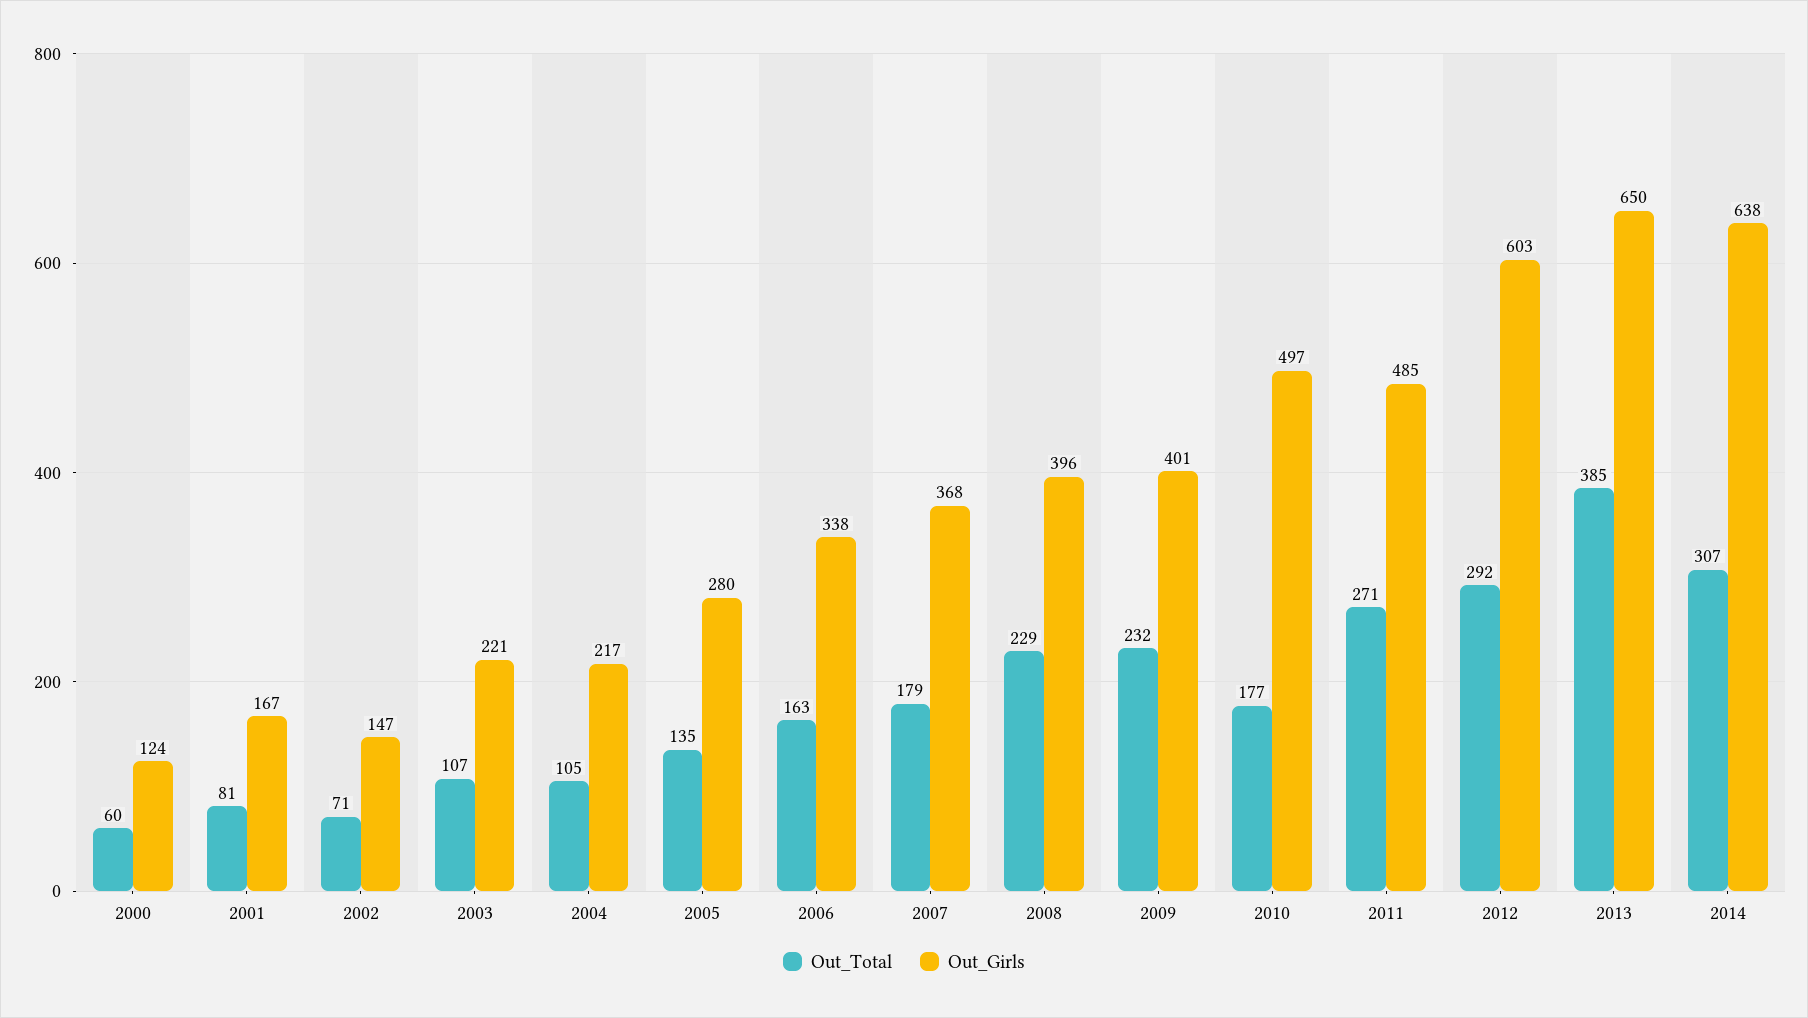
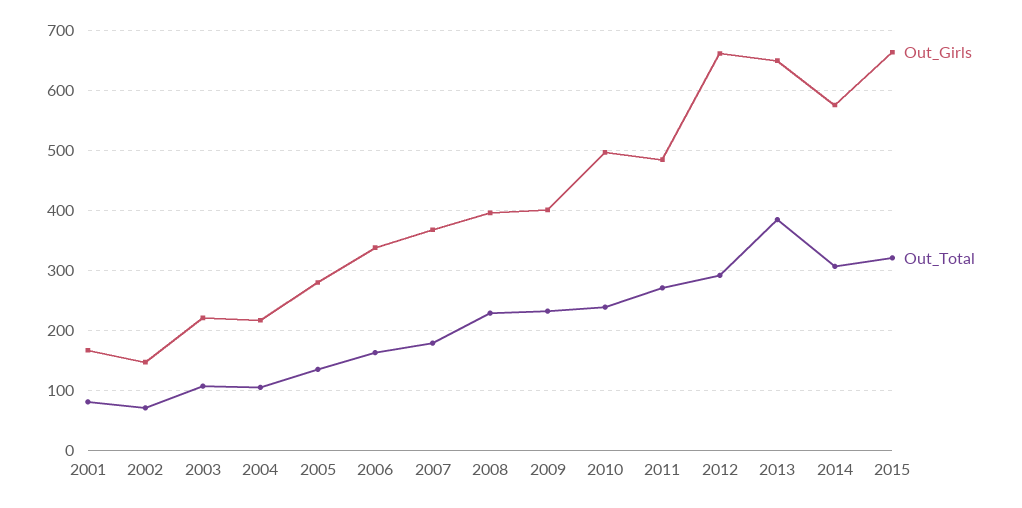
Out_Total, 2000: 60 -> none
Out_Girls, 2000: 124 -> none
Out_Total, 2010: 177 -> 240
Out_Girls, 2012: 603 -> 660
Out_Girls, 2014: 638 -> 580
Out_Girls, 2015: none -> 660
Out_Total, 2015: none -> 320

